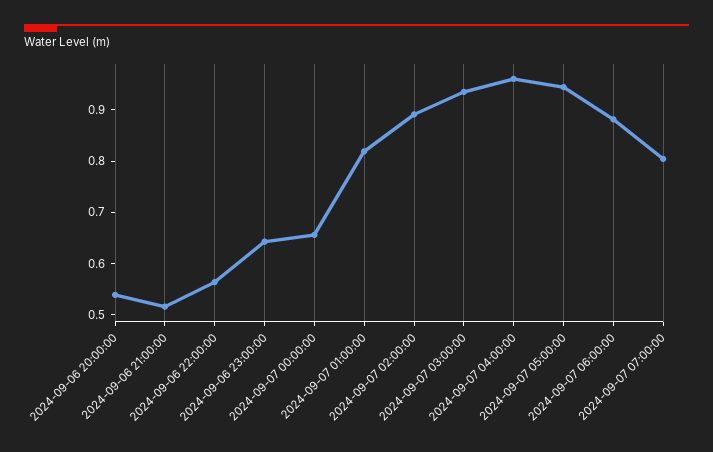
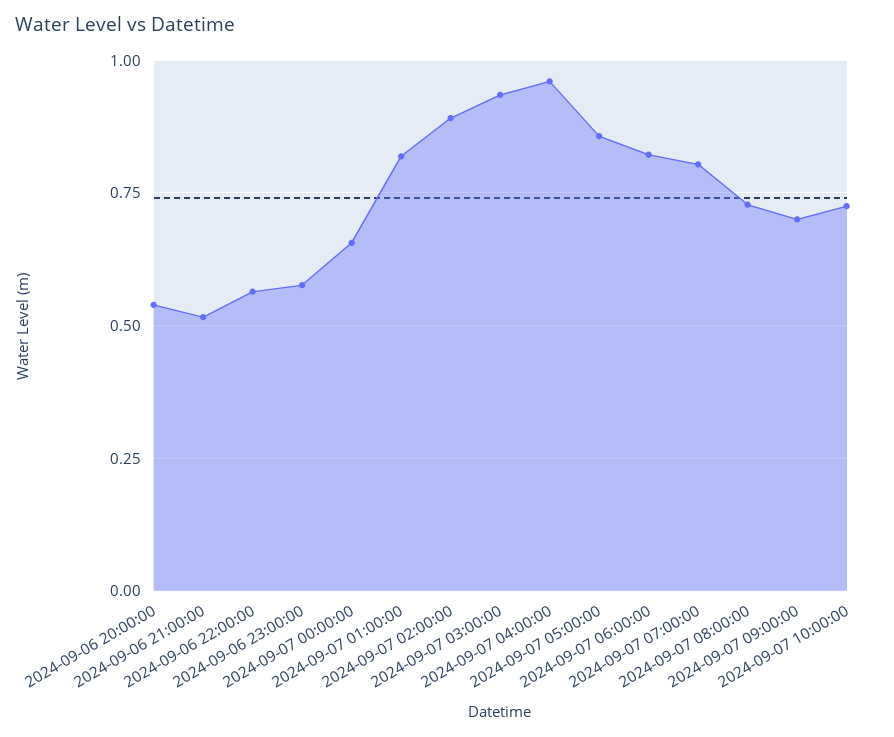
2024-09-06 23:00:00: 0.64 -> 0.575
2024-09-07 05:00:00: 0.94 -> 0.85
2024-09-07 06:00:00: 0.88 -> 0.825
2024-09-07 08:00:00: none -> 0.725
2024-09-07 09:00:00: none -> 0.7
2024-09-07 10:00:00: none -> 0.725

